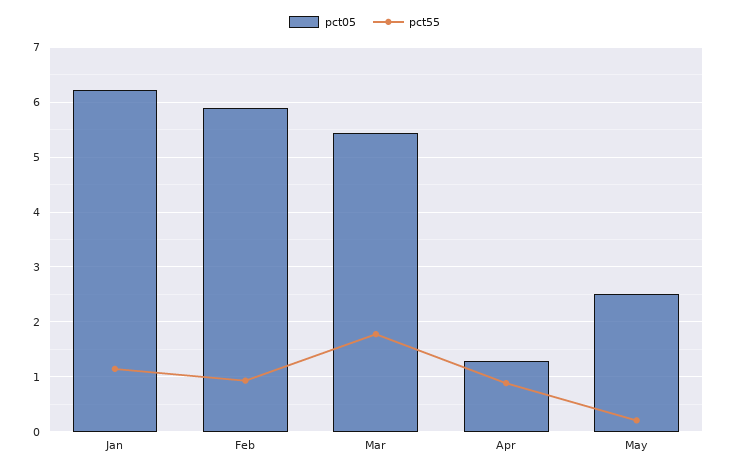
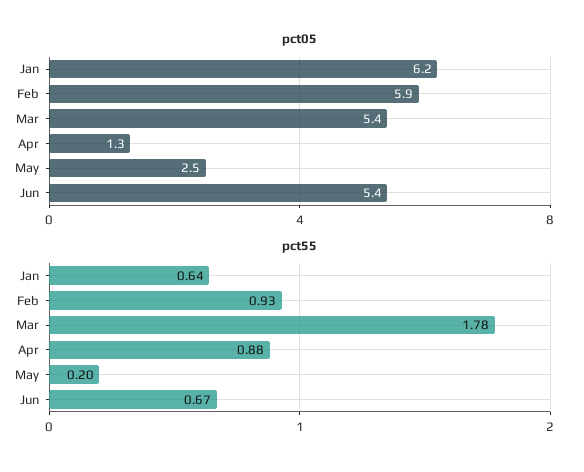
pct55, Jan: 1.2 -> 0.64
pct05, Jun: none -> 5.4
pct55, Jun: none -> 0.67

